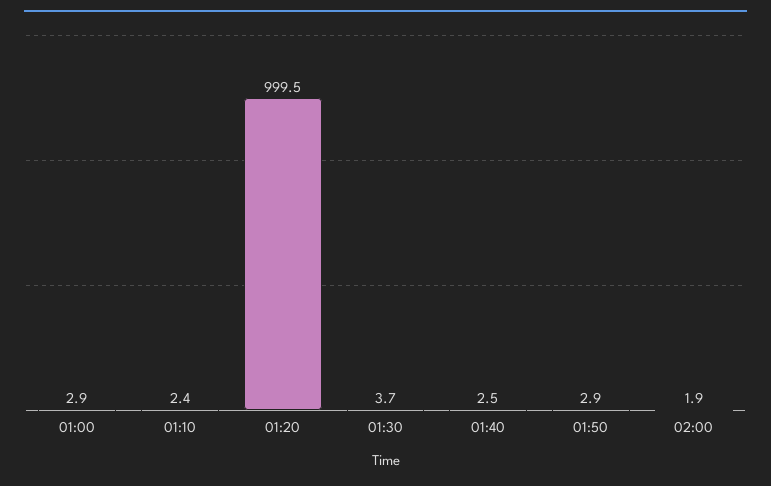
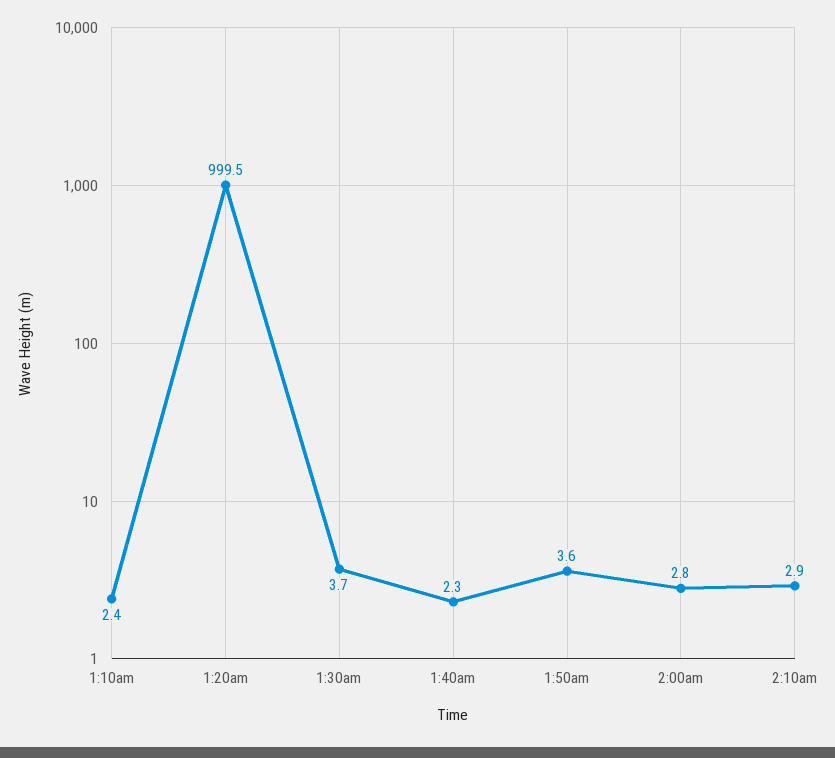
01:00: 2.9 -> none
01:40: 2.5 -> 2.3
01:50: 2.9 -> 3.6
02:00: 1.9 -> 2.8
2:10am: none -> 2.9

